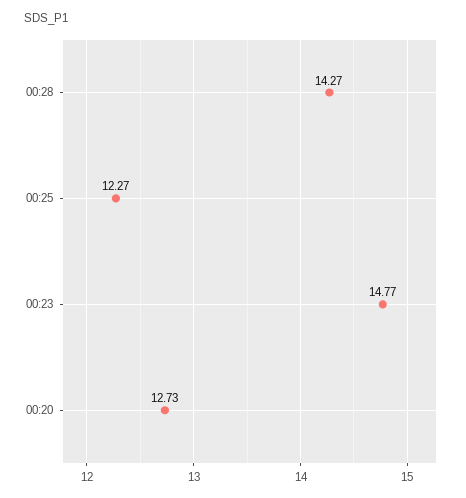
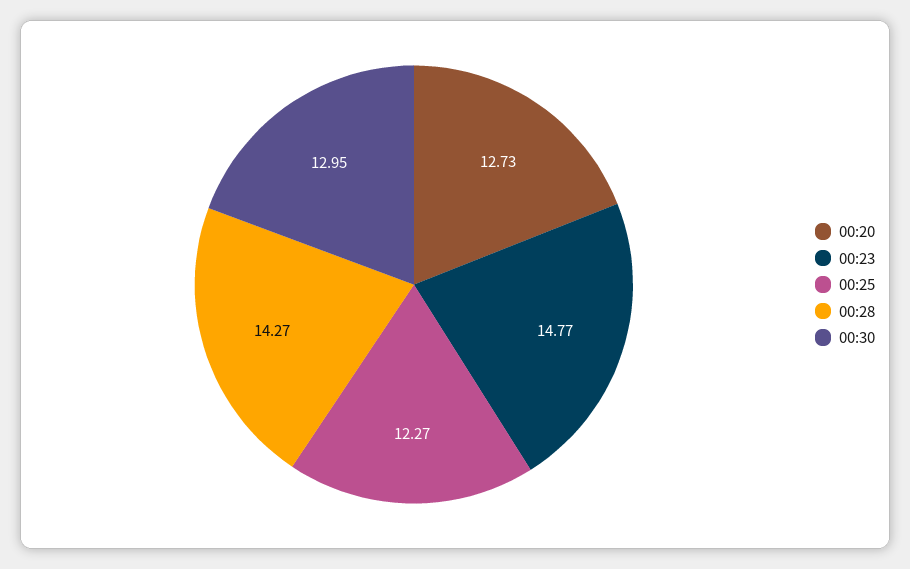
00:30: none -> 12.95

